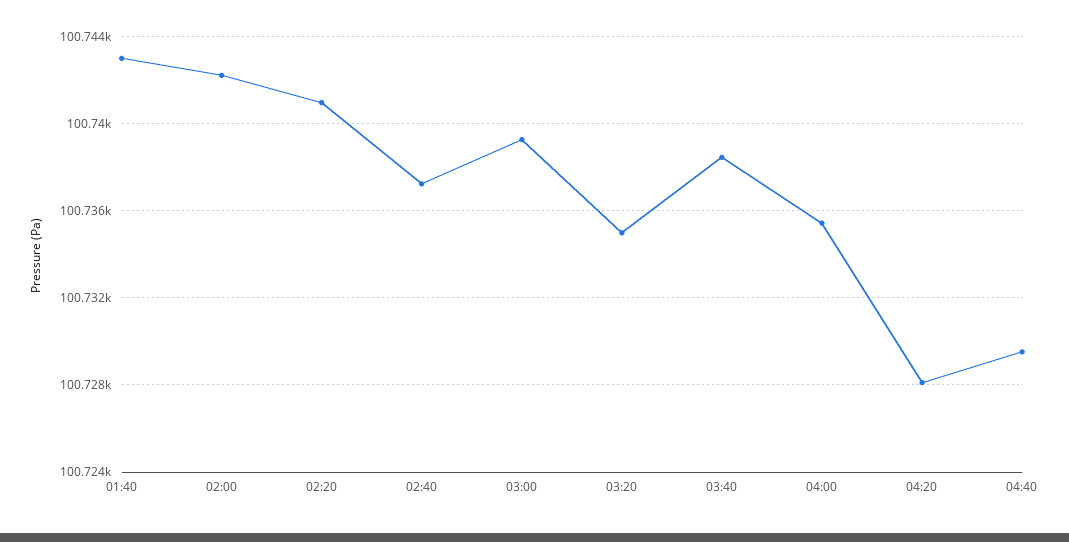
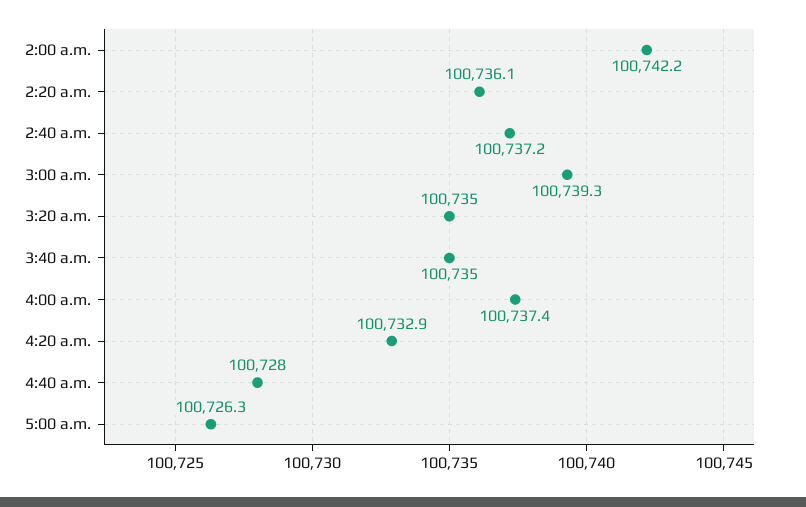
01:40: 100743 -> none
02:20: 100741 -> 100736.1
03:40: 100738.5 -> 100735
04:00: 100735.5 -> 100737.4
04:20: 100728 -> 100732.9
04:40: 100729.5 -> 100728
5:00 a.m.: none -> 100726.3

